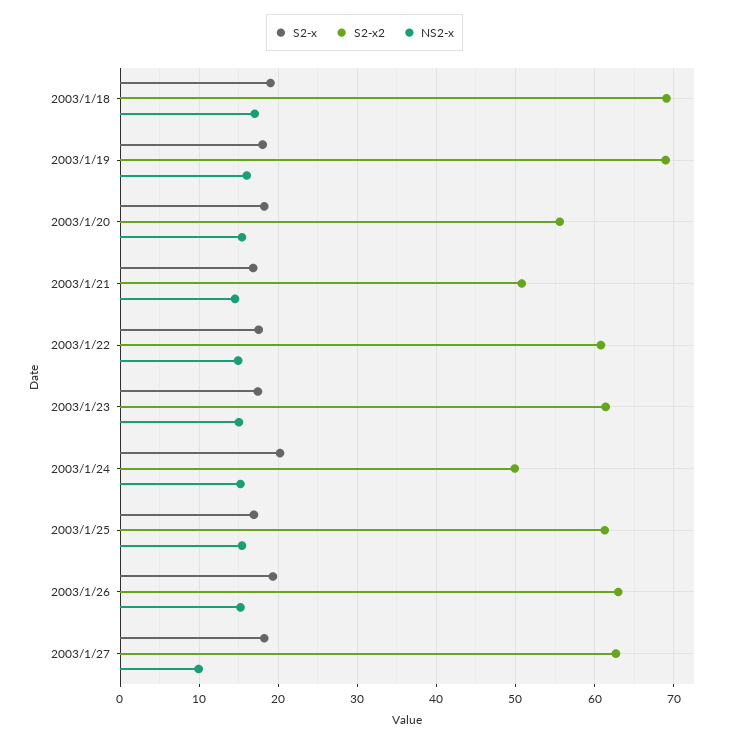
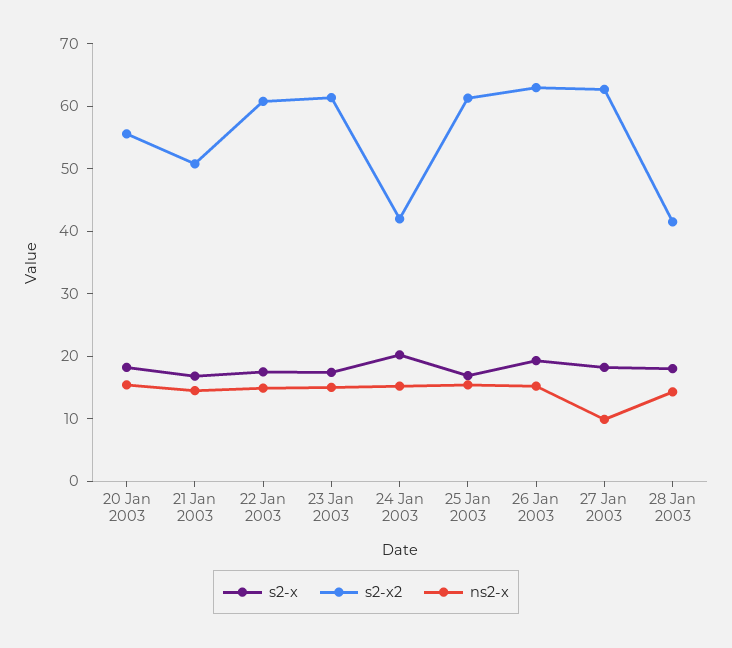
S2-x, 2003/1/18: 19 -> none
S2-x2, 2003/1/18: 69 -> none
NS2-x, 2003/1/18: 17 -> none
S2-x, 2003/1/19: 18 -> none
S2-x2, 2003/1/19: 69 -> none
NS2-x, 2003/1/19: 16 -> none
S2-x2, 2003/1/24: 50 -> 42
S2-x, 28 Jan 2003: none -> 18
S2-x2, 28 Jan 2003: none -> 42
NS2-x, 28 Jan 2003: none -> 14

